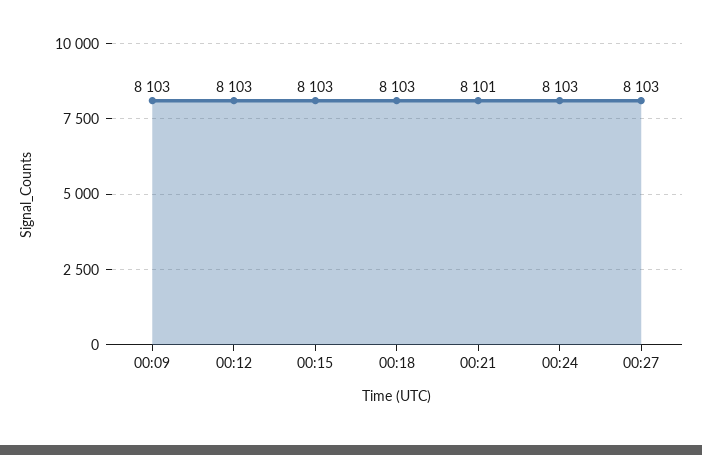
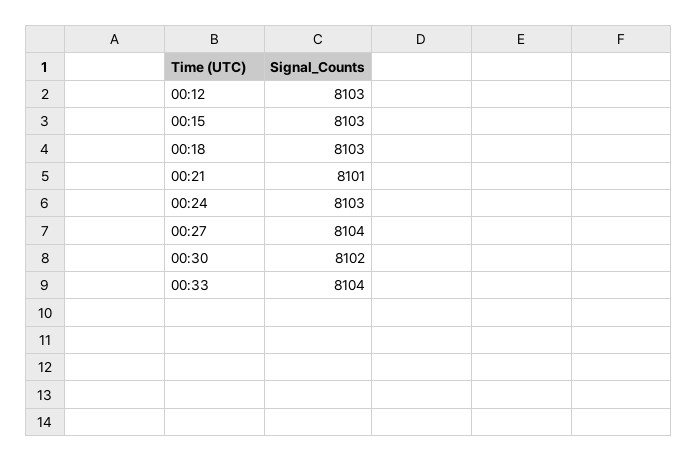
00:09: 8103 -> none
00:27: 8103 -> 8104
00:30: none -> 8102
00:33: none -> 8104

